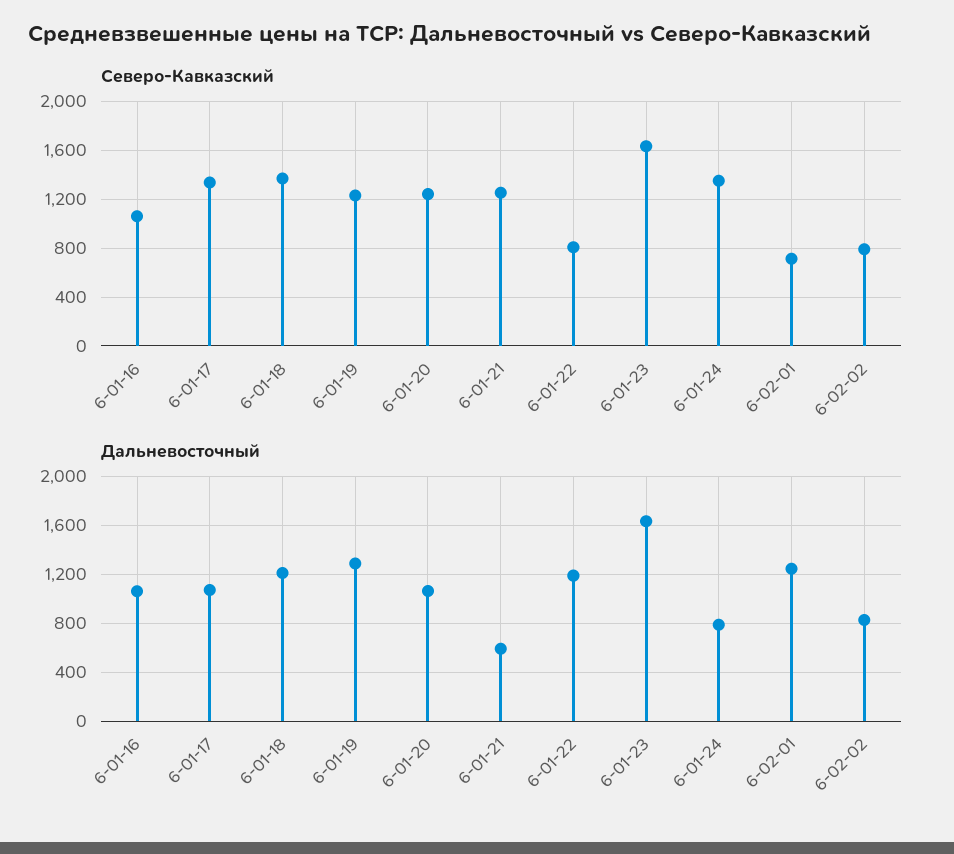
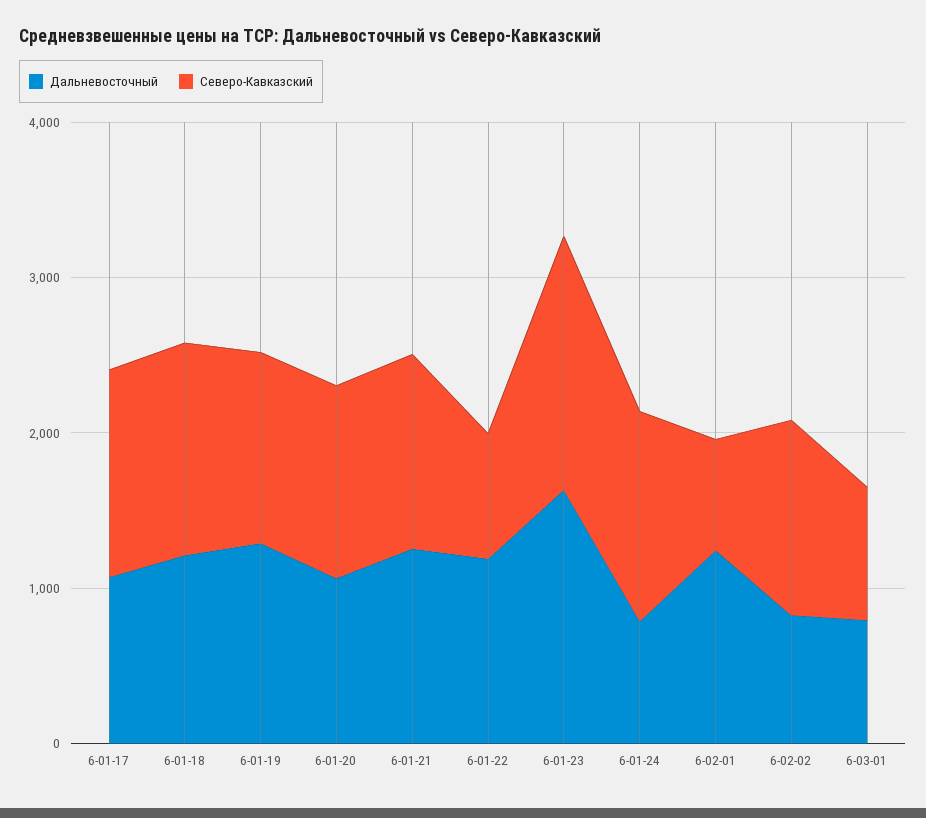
Северо-Кавказский, 6-01-16: 1050 -> none
Северо-Кавказский, 6-02-02: 800 -> 1200
Дальневосточный, 6-01-16: 1050 -> none
Дальневосточный, 6-01-21: 600 -> 1200
Дальневосточный, 6-03-01: none -> 800
Северо-Кавказский, 6-03-01: none -> 800

